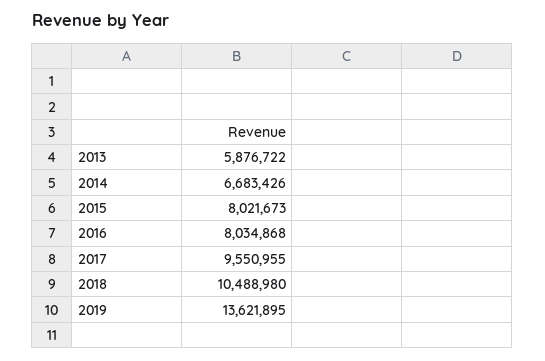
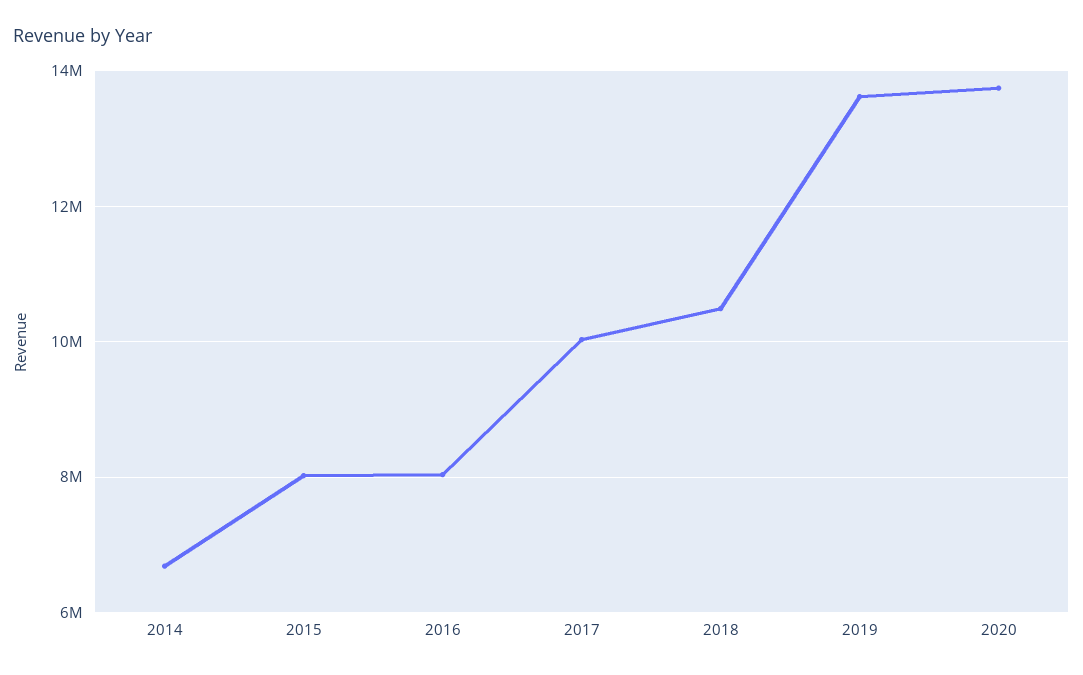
2013: 5876722 -> none
2017: 9550955 -> 10000000
2020: none -> 13800000

